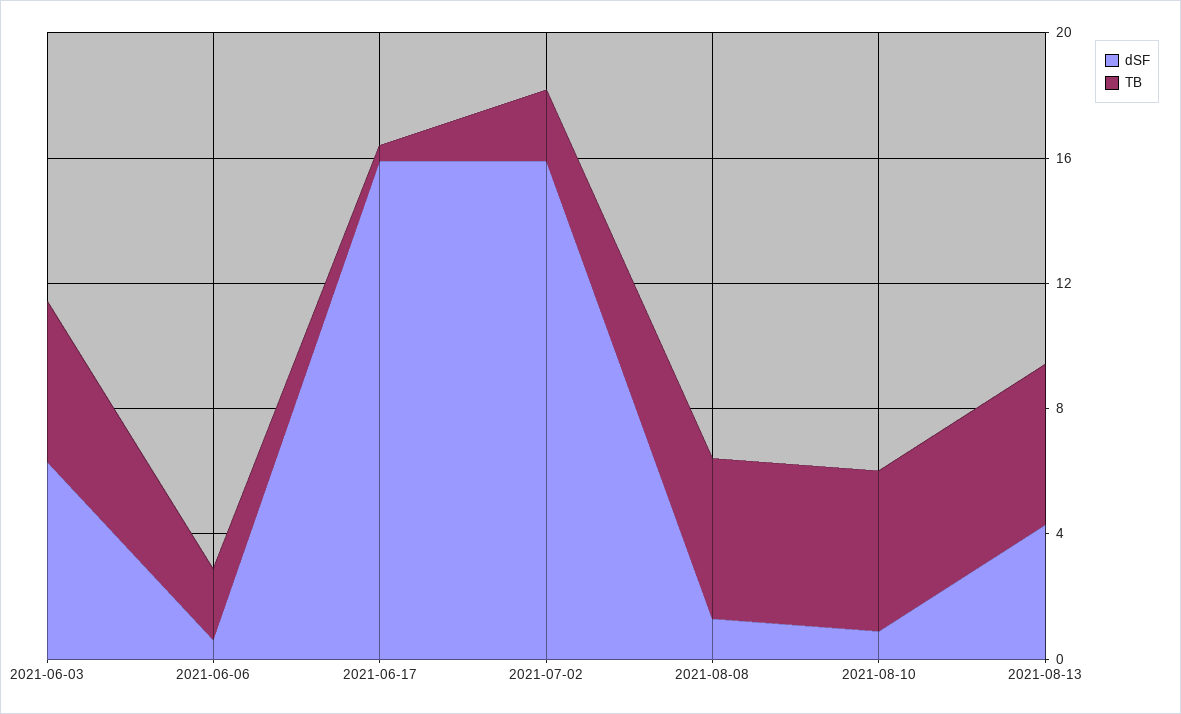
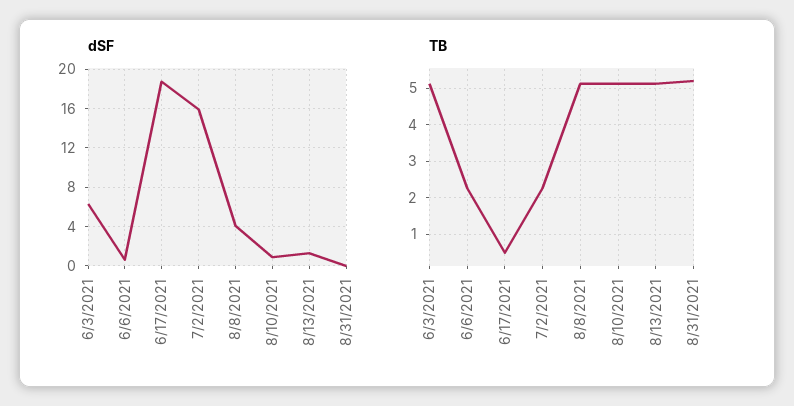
dSF, 2021-06-17: 16 -> 19
dSF, 2021-08-08: 1 -> 4
dSF, 2021-08-13: 4 -> 1
dSF, 8/31/2021: none -> 0
TB, 8/31/2021: none -> 5.2

